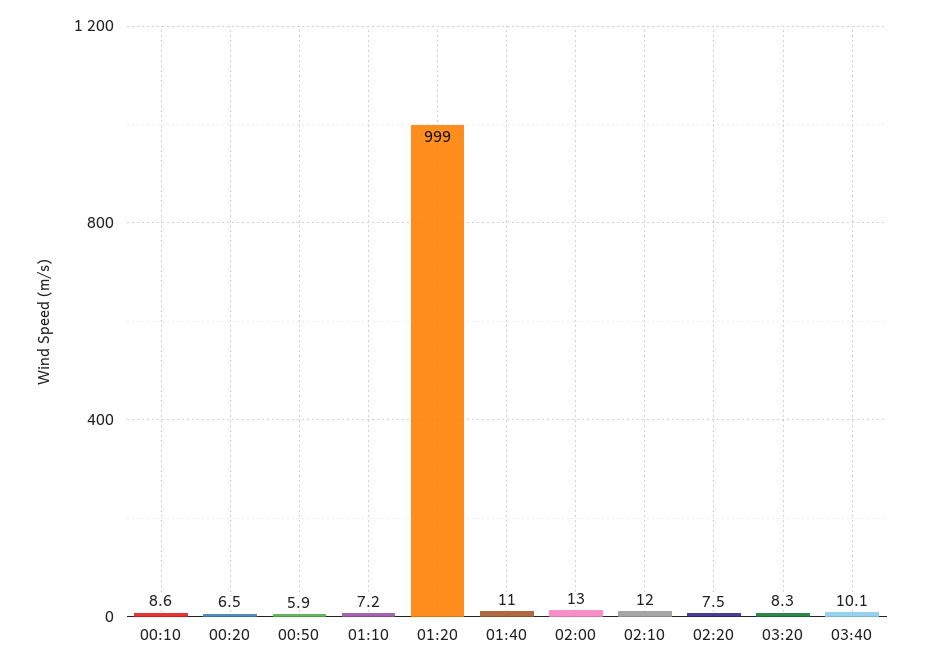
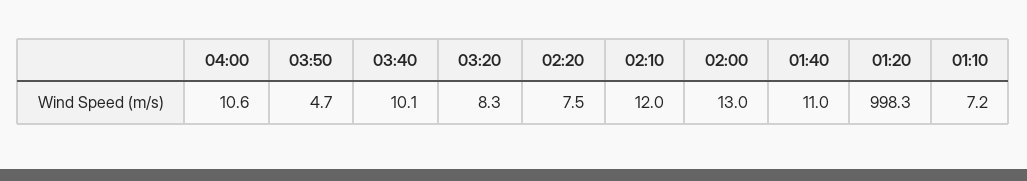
00:10: 8.6 -> none
00:20: 6.5 -> none
00:50: 5.9 -> none
01:20: 999 -> 998.3
04:00: none -> 10.6
03:50: none -> 4.7

